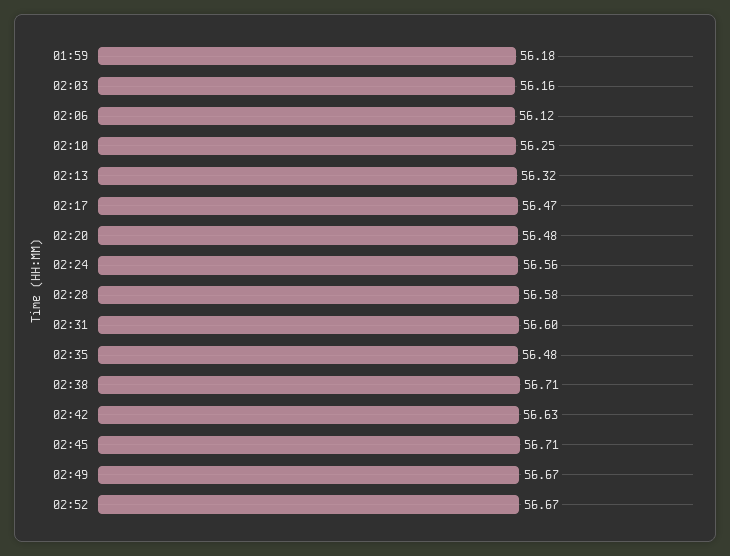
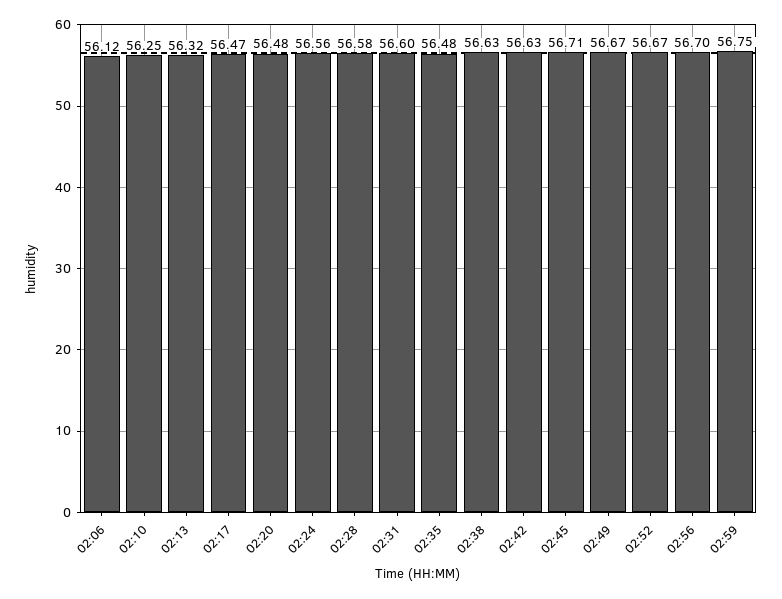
01:59: 56.18 -> none
02:03: 56.16 -> none
02:38: 56.71 -> 56.63
02:56: none -> 56.7
02:59: none -> 56.75

